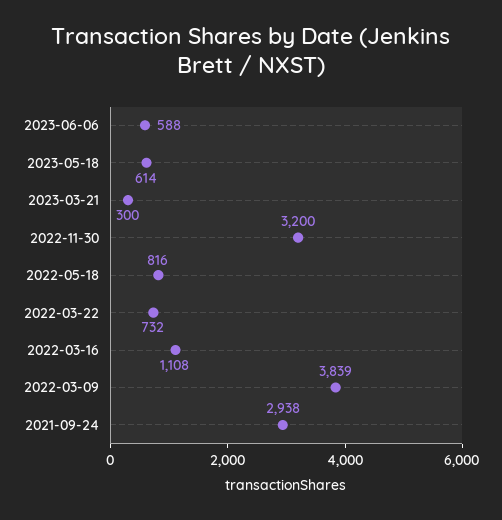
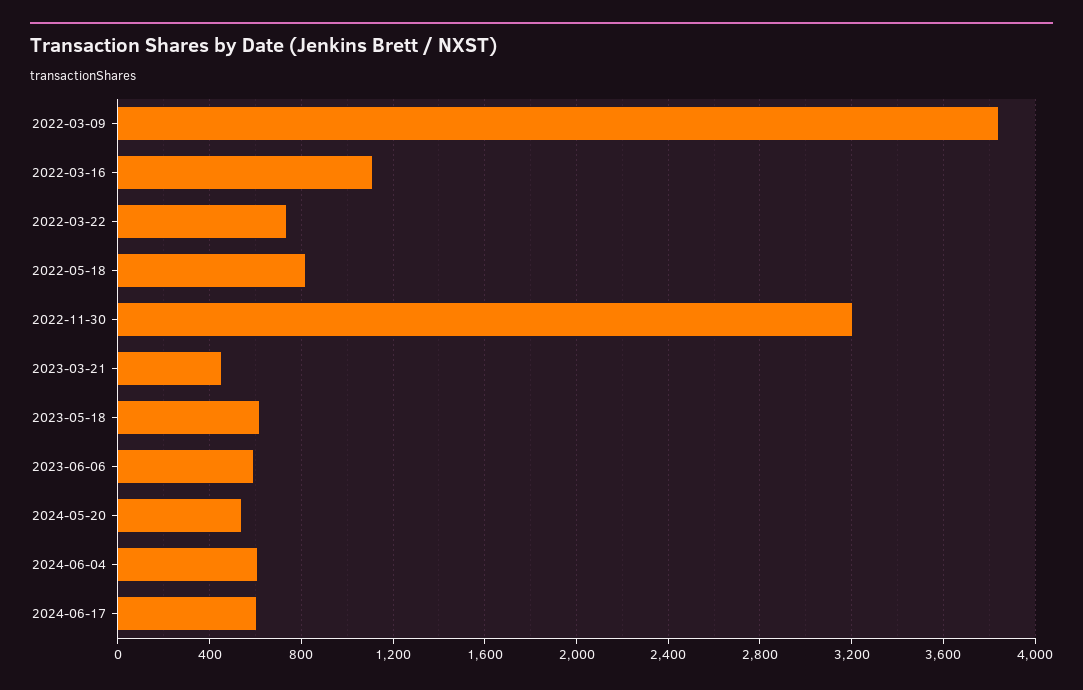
2023-03-21: 300 -> 450
2021-09-24: 2938 -> none
2024-05-20: none -> 550
2024-06-04: none -> 600
2024-06-17: none -> 600

